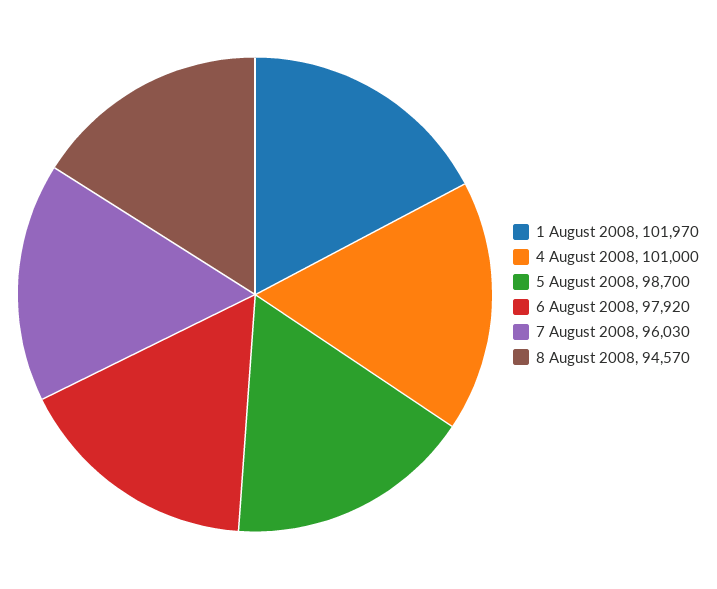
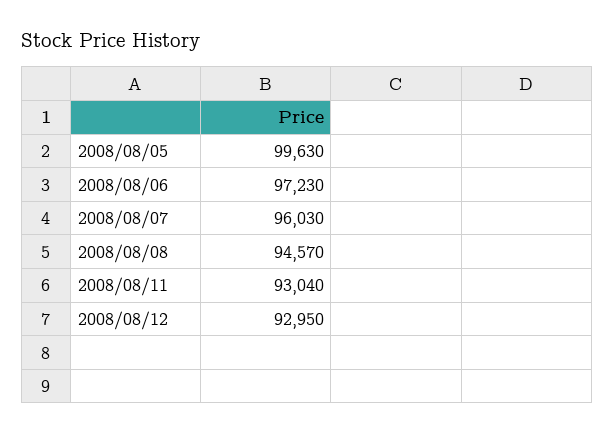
1 August 2008: 101970 -> none
4 August 2008: 101000 -> none
5 August 2008: 98700 -> 99630
6 August 2008: 97920 -> 97230
2008/08/11: none -> 93040
2008/08/12: none -> 92950

